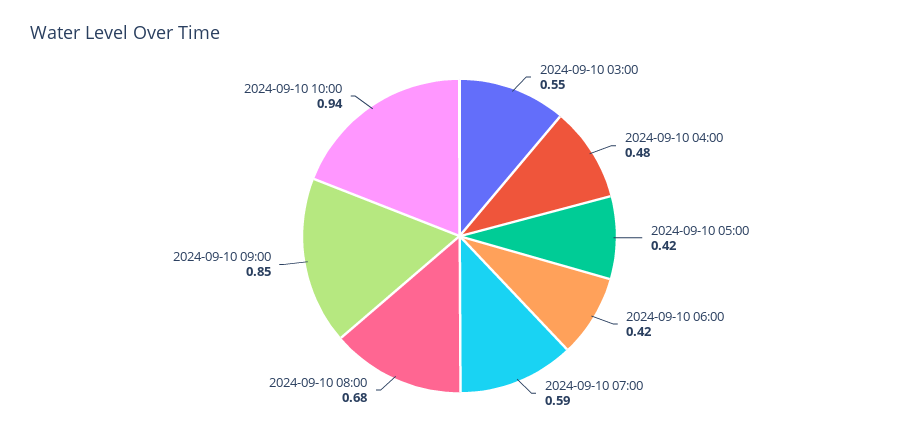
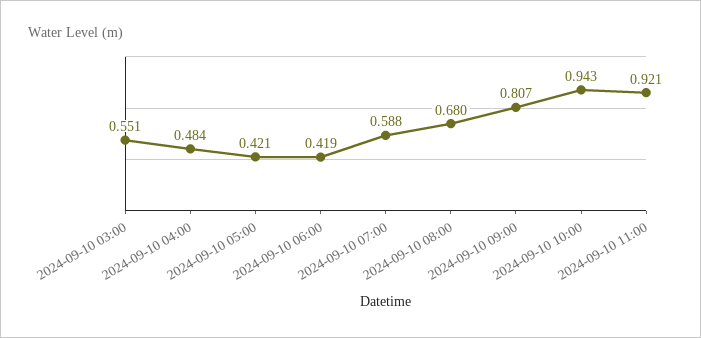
2024-09-10 09:00: 0.85 -> 0.807
2024-09-10 11:00: none -> 0.921

